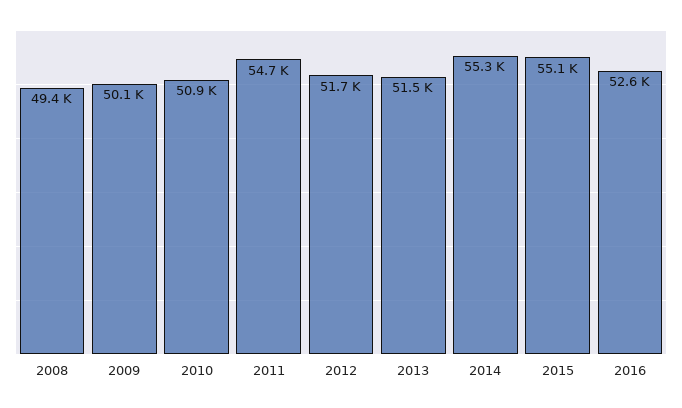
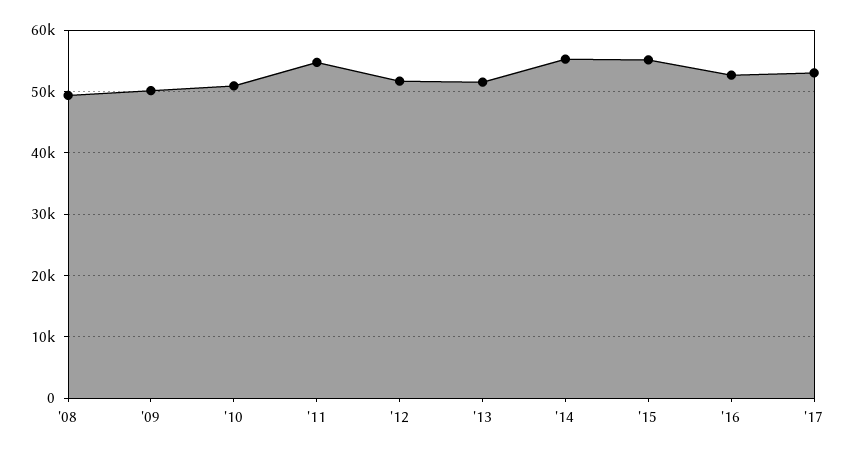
'17: none -> 53000

